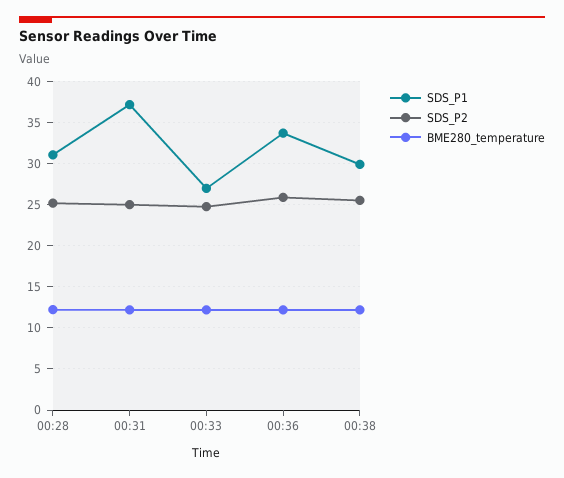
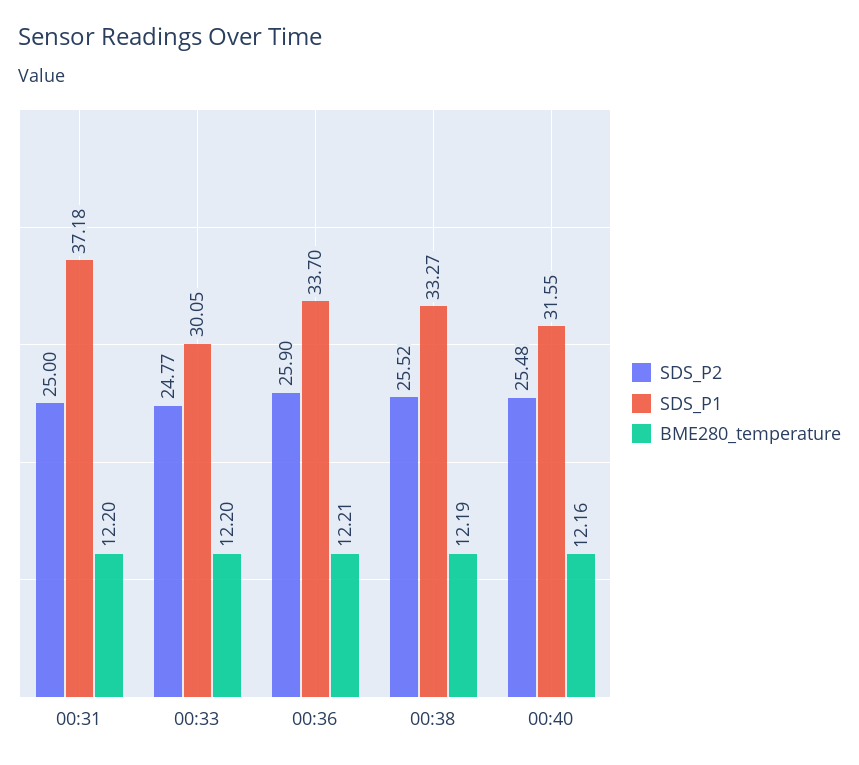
SDS_P1, 00:28: 31 -> none
SDS_P2, 00:28: 25 -> none
BME280_temperature, 00:28: 12 -> none
SDS_P1, 00:33: 27 -> 30.05
SDS_P1, 00:38: 30 -> 33.27
SDS_P2, 00:40: none -> 25.48
SDS_P1, 00:40: none -> 31.55
BME280_temperature, 00:40: none -> 12.16

